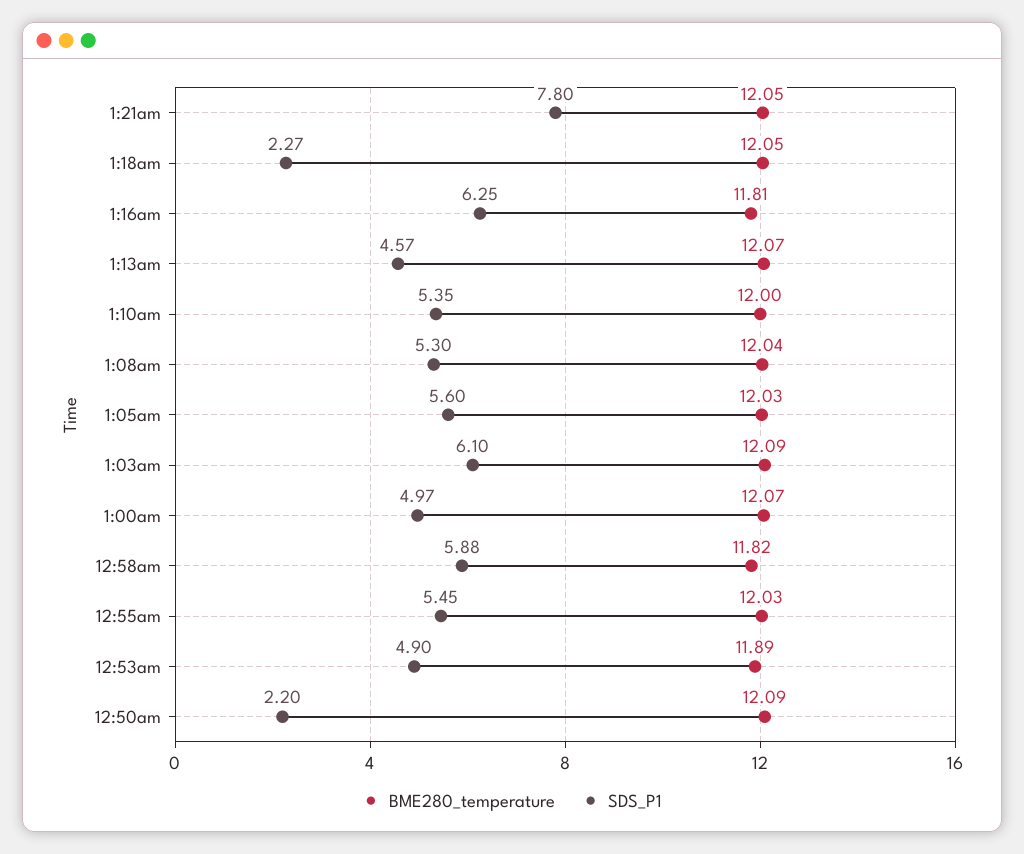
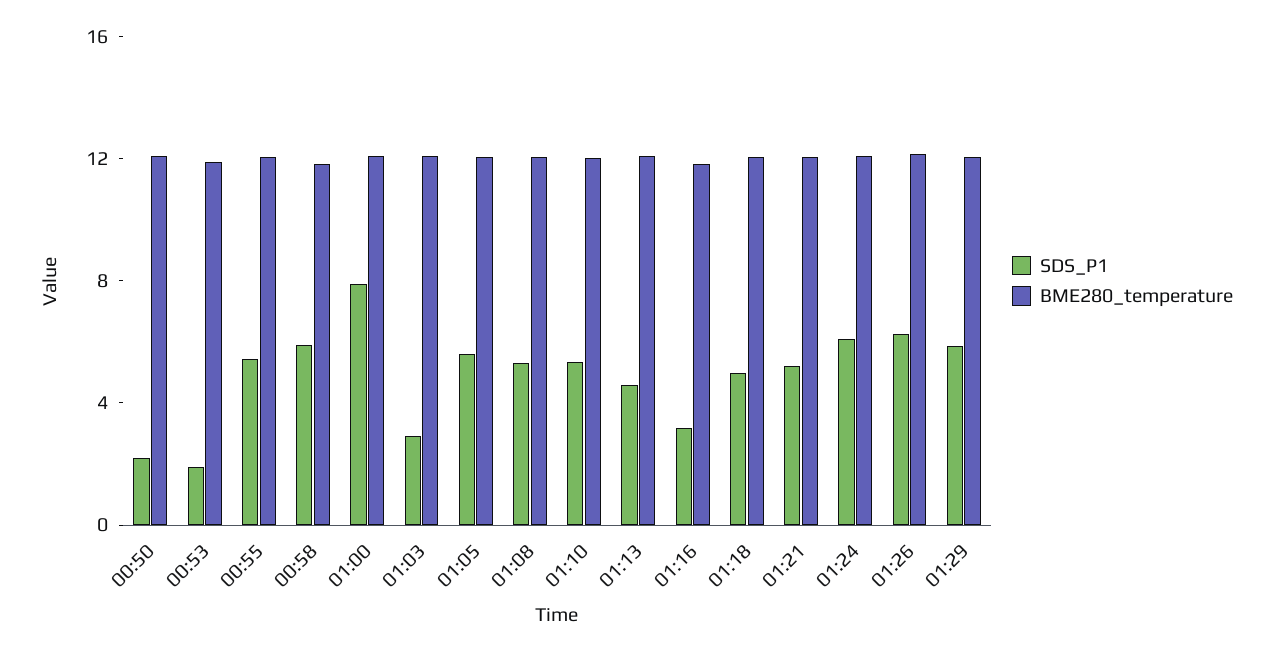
SDS_P1, 1:21am: 7.8 -> 5
SDS_P1, 1:18am: 2.27 -> 5
SDS_P1, 1:16am: 6.25 -> 3
SDS_P1, 1:03am: 6.1 -> 3
SDS_P1, 1:00am: 4.97 -> 8
SDS_P1, 12:53am: 4.9 -> 2
SDS_P1, 01:24: none -> 6
BME280_temperature, 01:24: none -> 12
SDS_P1, 01:26: none -> 6
BME280_temperature, 01:26: none -> 12
SDS_P1, 01:29: none -> 6
BME280_temperature, 01:29: none -> 12

